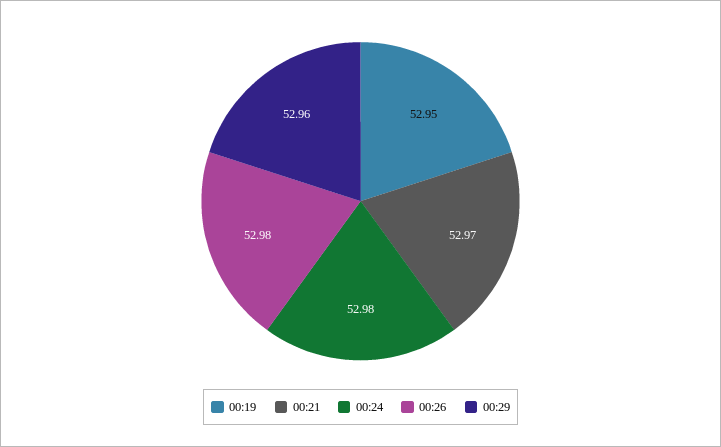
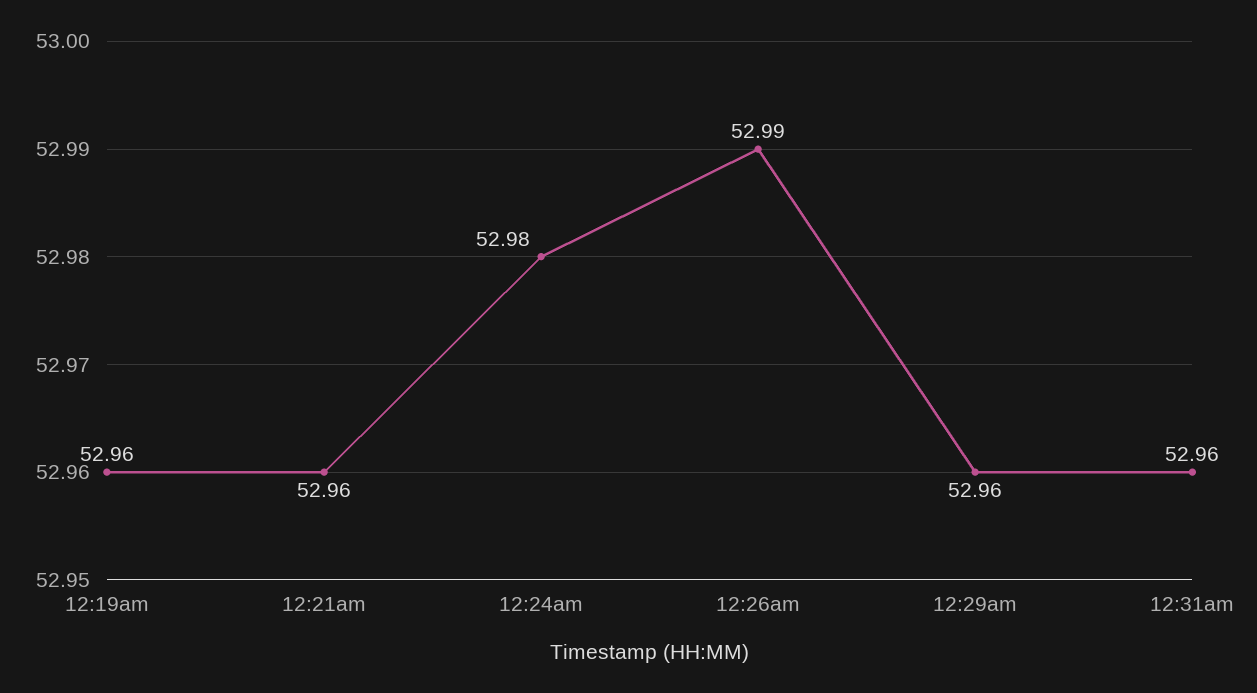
00:19: 52.95 -> 52.96
00:21: 52.97 -> 52.96
00:26: 52.98 -> 52.99
12:31am: none -> 52.96

